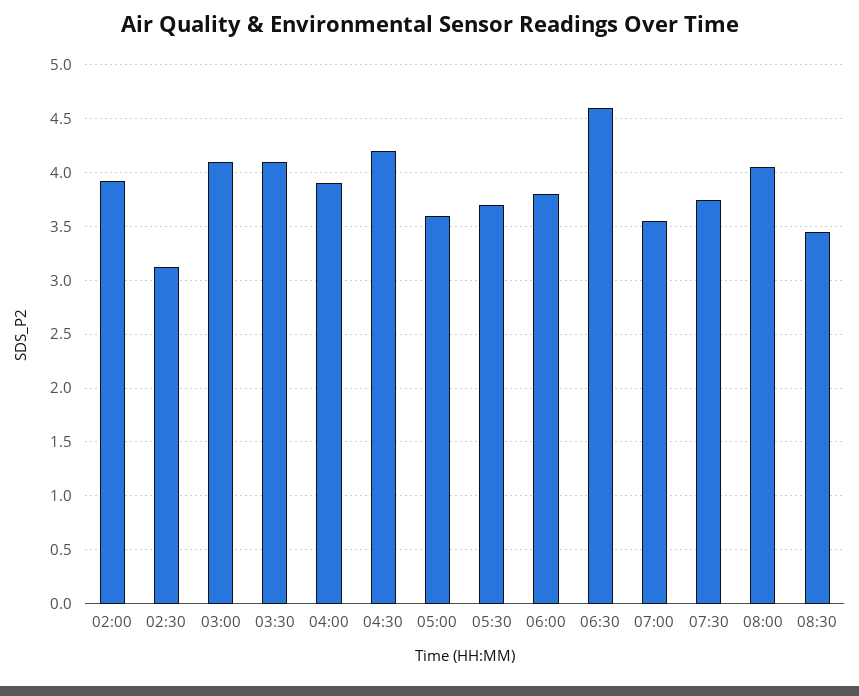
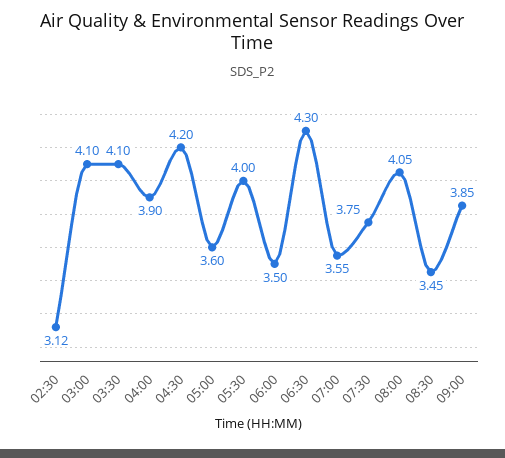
02:00: 3.9 -> none
05:30: 3.7 -> 4
06:00: 3.8 -> 3.5
06:30: 4.6 -> 4.3
09:00: none -> 3.85

